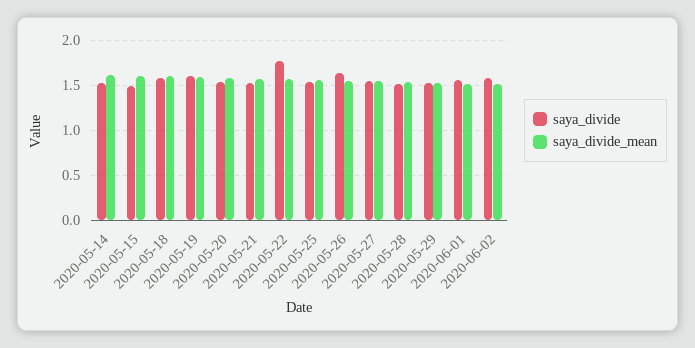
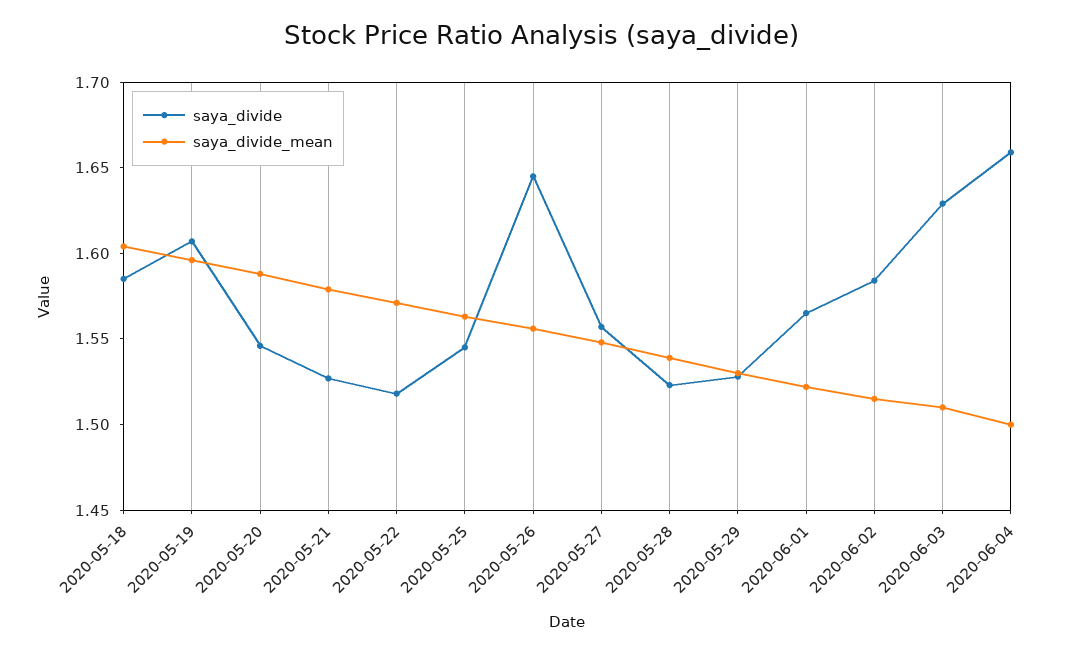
saya_divide, 2020-05-14: 1.5 -> none
saya_divide_mean, 2020-05-14: 1.6 -> none
saya_divide, 2020-05-15: 1.5 -> none
saya_divide_mean, 2020-05-15: 1.6 -> none
saya_divide, 2020-05-22: 1.8 -> 1.52
saya_divide, 2020-06-03: none -> 1.63
saya_divide_mean, 2020-06-03: none -> 1.51
saya_divide, 2020-06-04: none -> 1.66
saya_divide_mean, 2020-06-04: none -> 1.5

